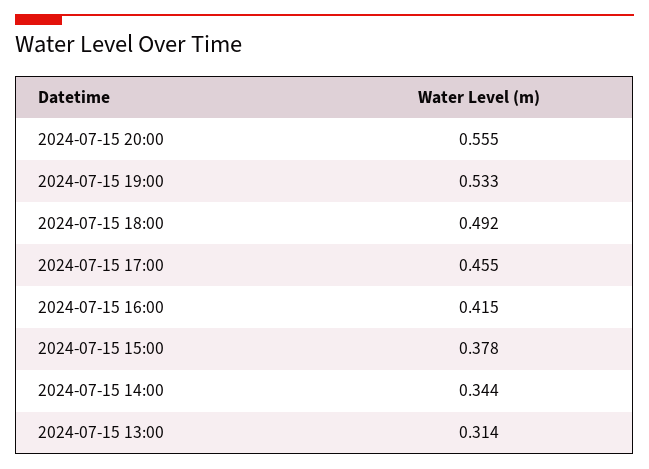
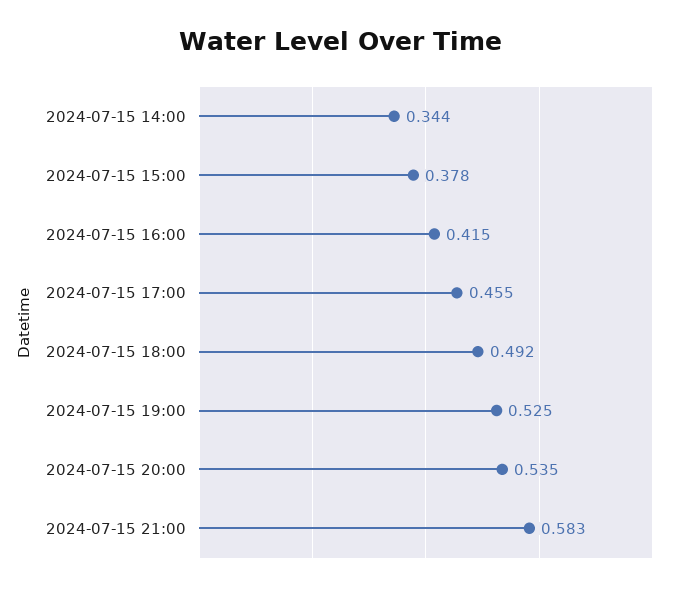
2024-07-15 20:00: 0.555 -> 0.535
2024-07-15 19:00: 0.533 -> 0.525
2024-07-15 13:00: 0.314 -> none
2024-07-15 21:00: none -> 0.583

